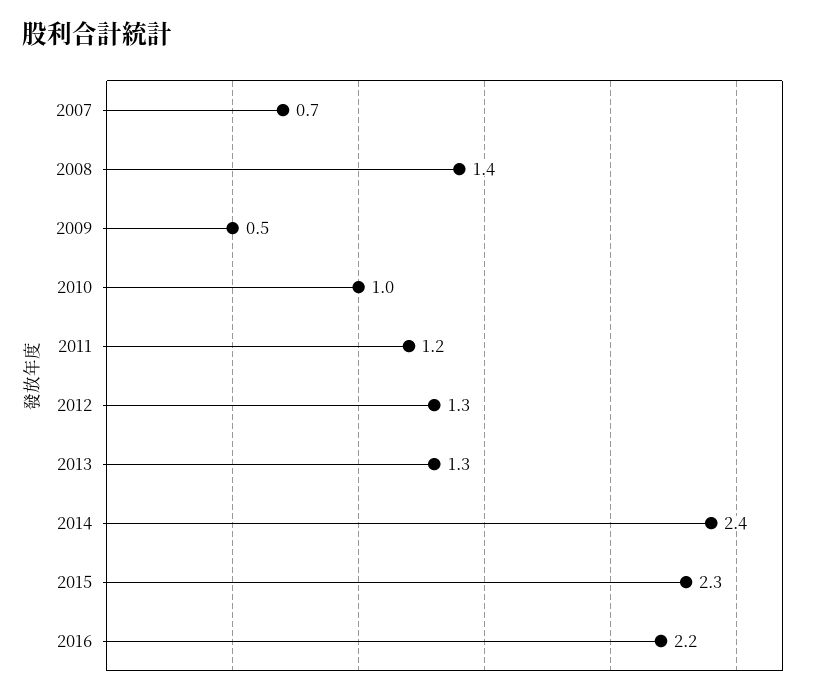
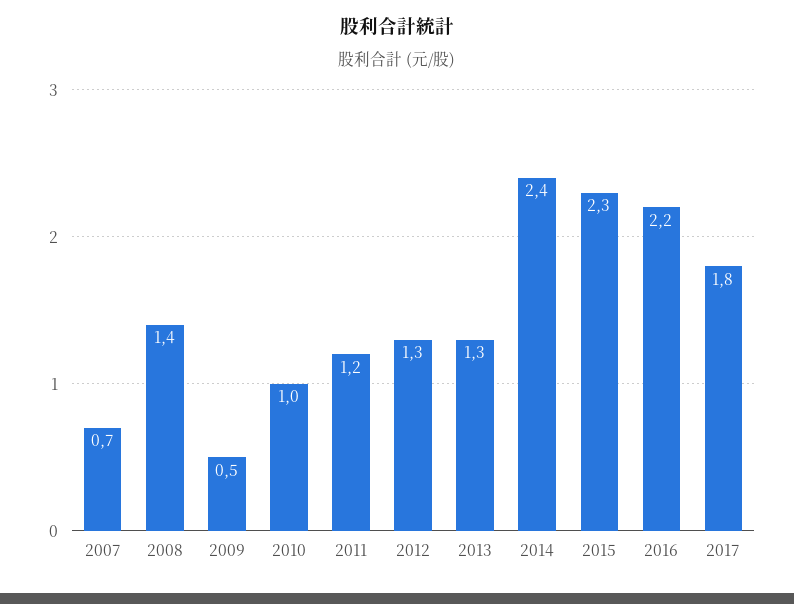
2017: none -> 1.8

